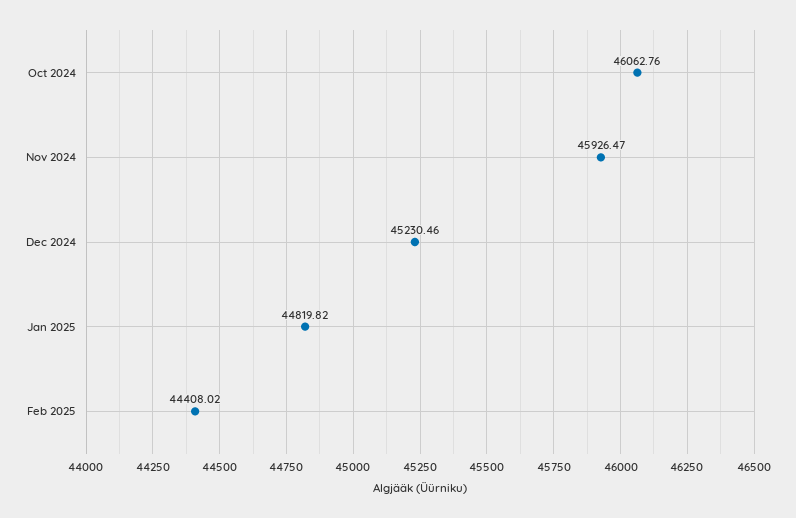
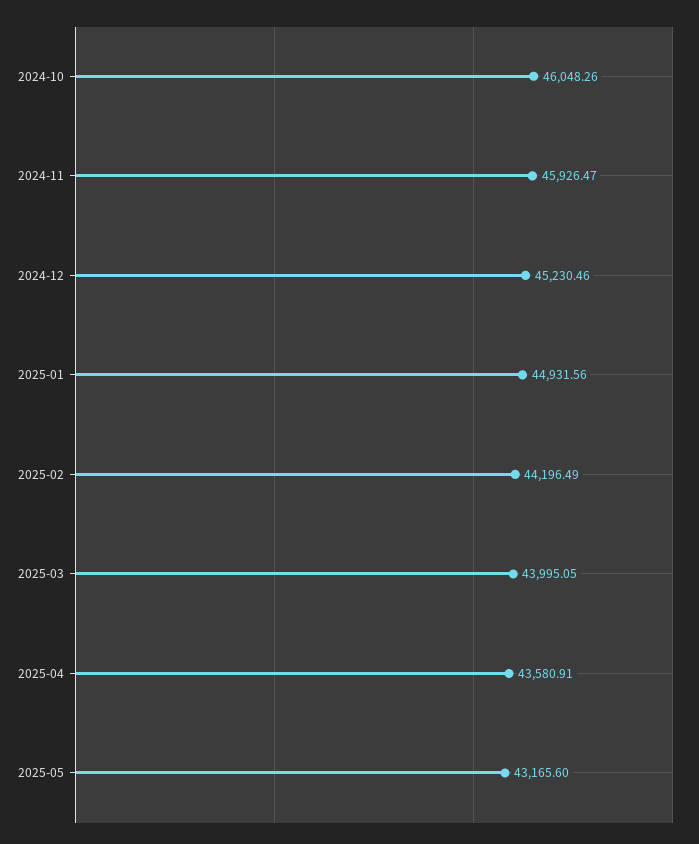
Oct 2024: 46062.76 -> 46048.26
Jan 2025: 44819.82 -> 44931.56
Feb 2025: 44408.02 -> 44196.49
2025-03: none -> 43995.05
2025-04: none -> 43580.91
2025-05: none -> 43165.6

